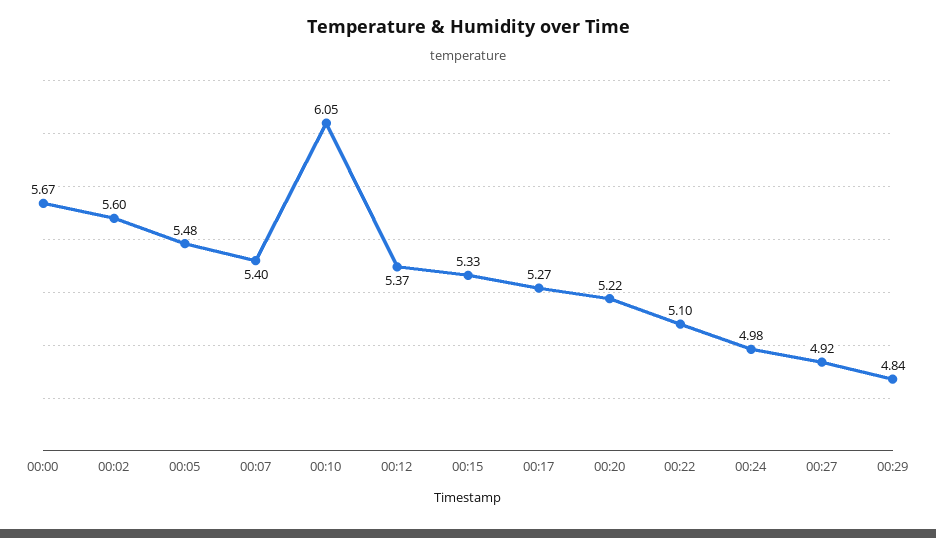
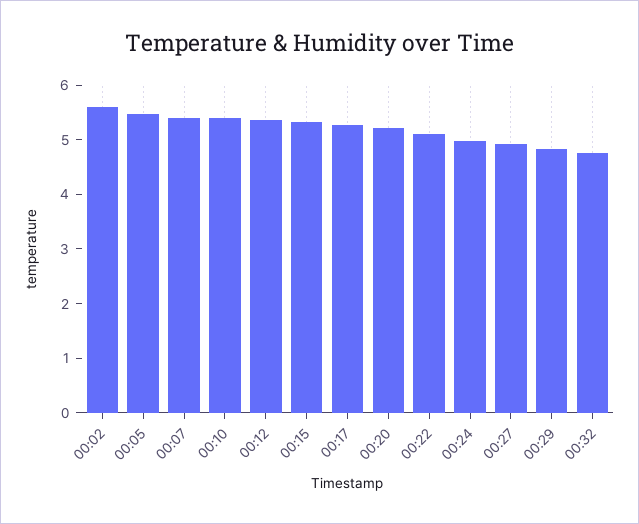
00:00: 5.67 -> none
00:10: 6.05 -> 5.4
00:32: none -> 4.8

